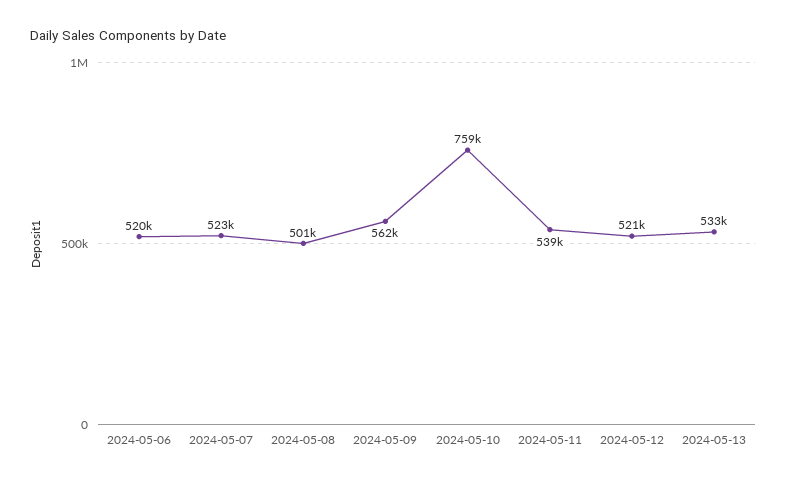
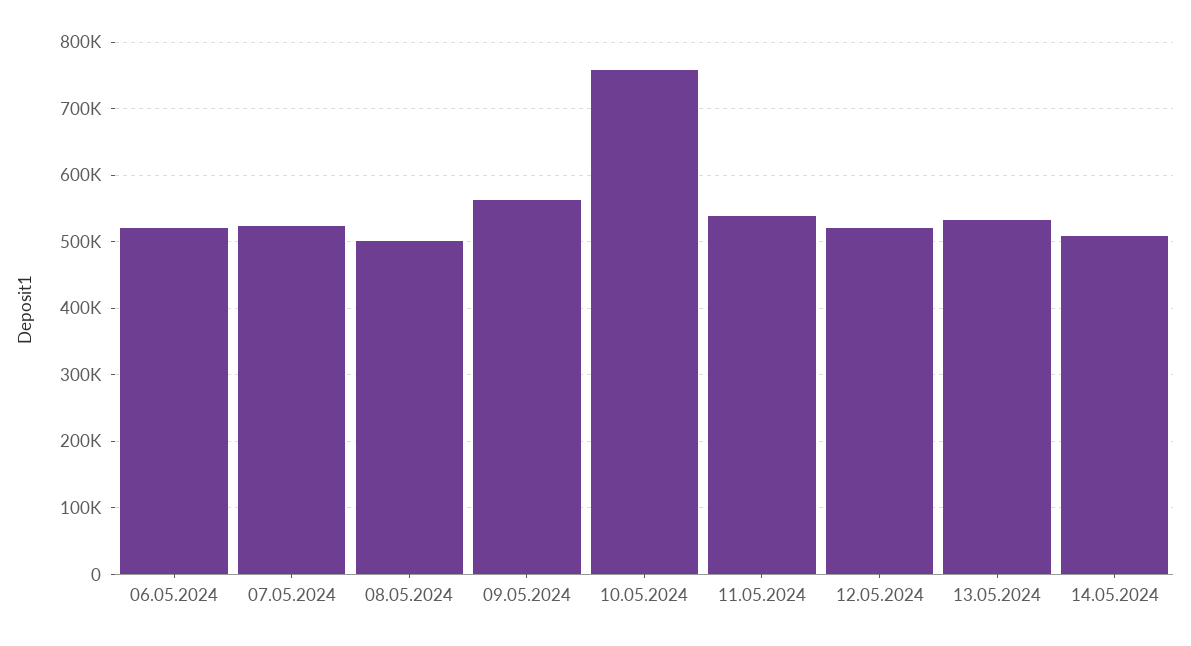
14.05.2024: none -> 510000

